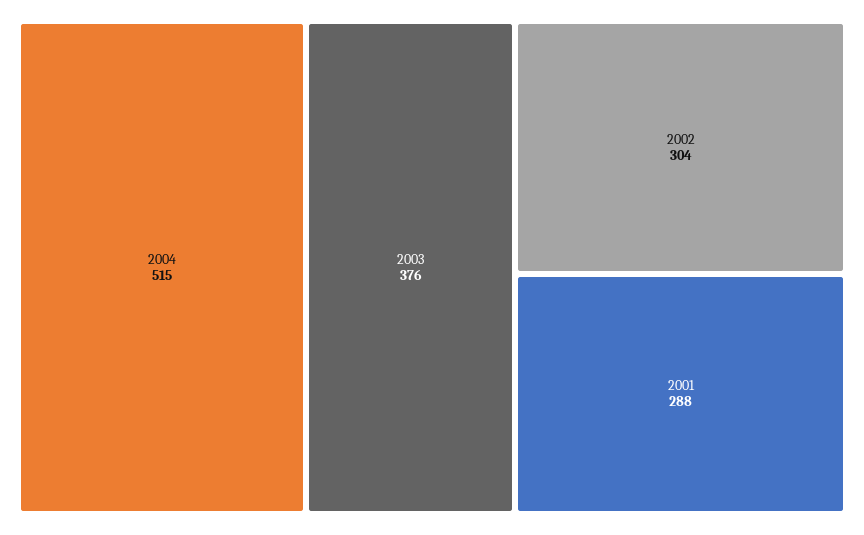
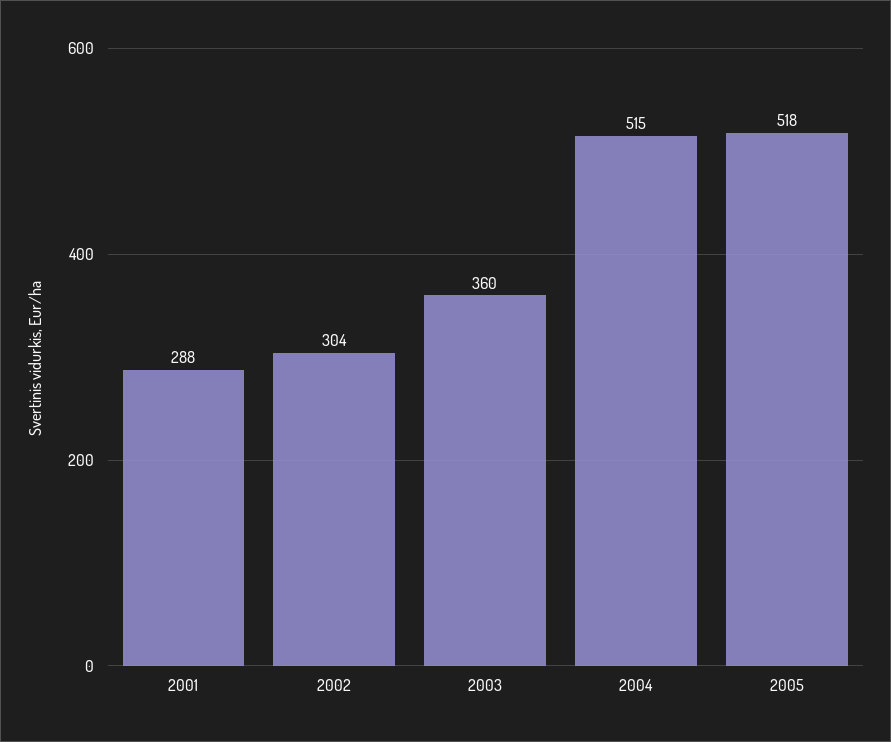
2003: 376 -> 360
2005: none -> 518

